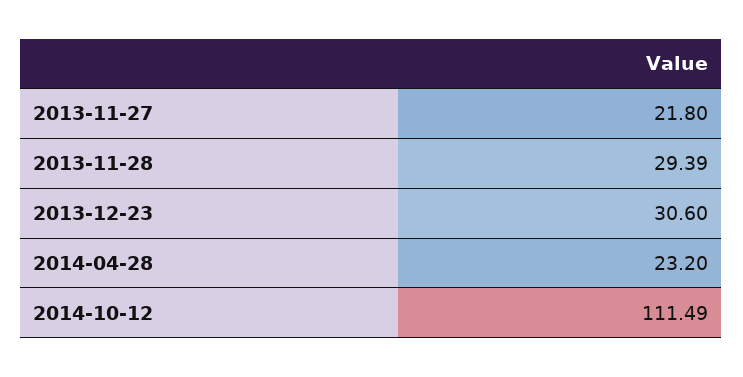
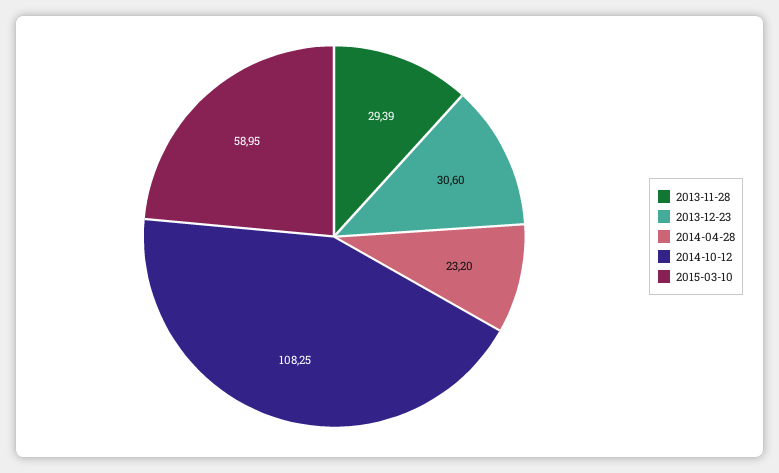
2013-11-27: 21.8 -> none
2014-10-12: 111.49 -> 108.25
2015-03-10: none -> 58.95

